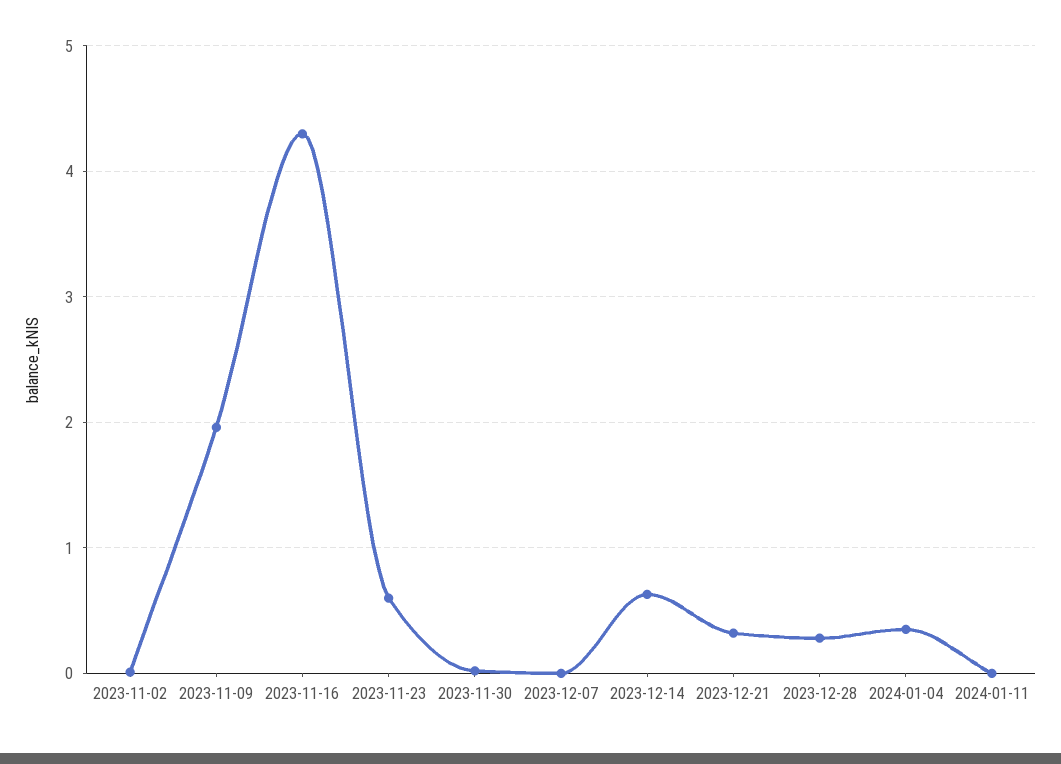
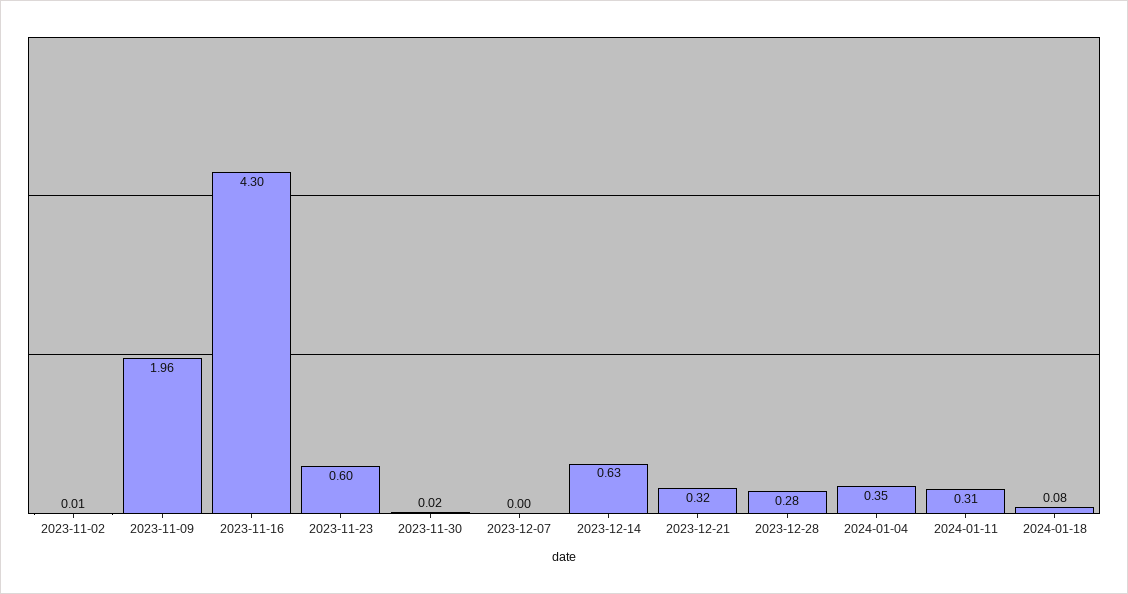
2024-01-11: 0 -> 0.31
2024-01-18: none -> 0.08

